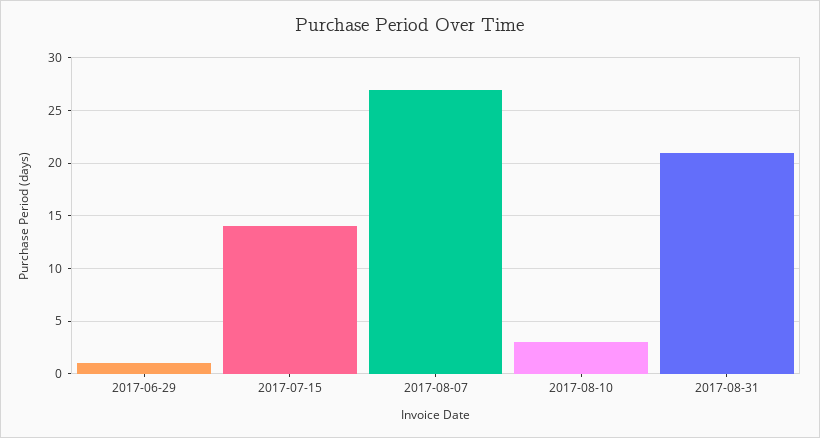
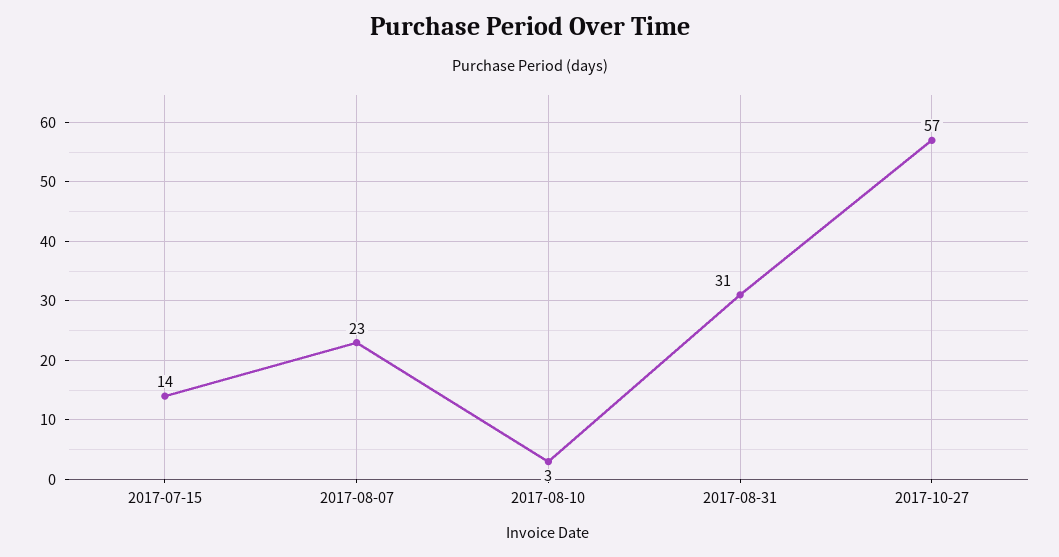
2017-06-29: 1 -> none
2017-08-07: 27 -> 23
2017-08-31: 21 -> 31
2017-10-27: none -> 57

